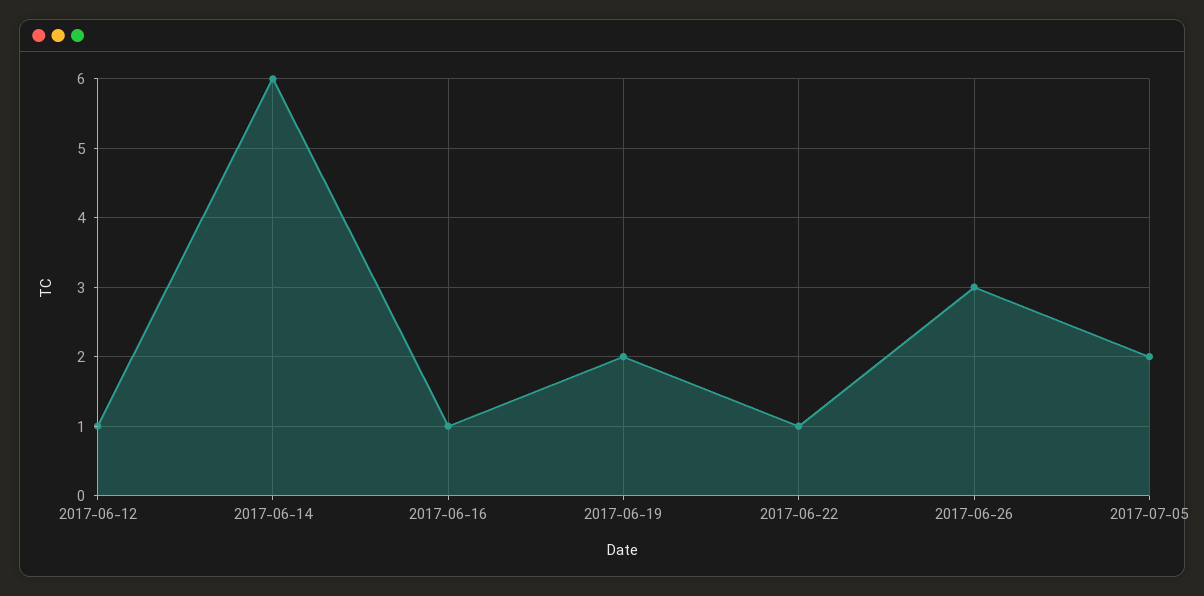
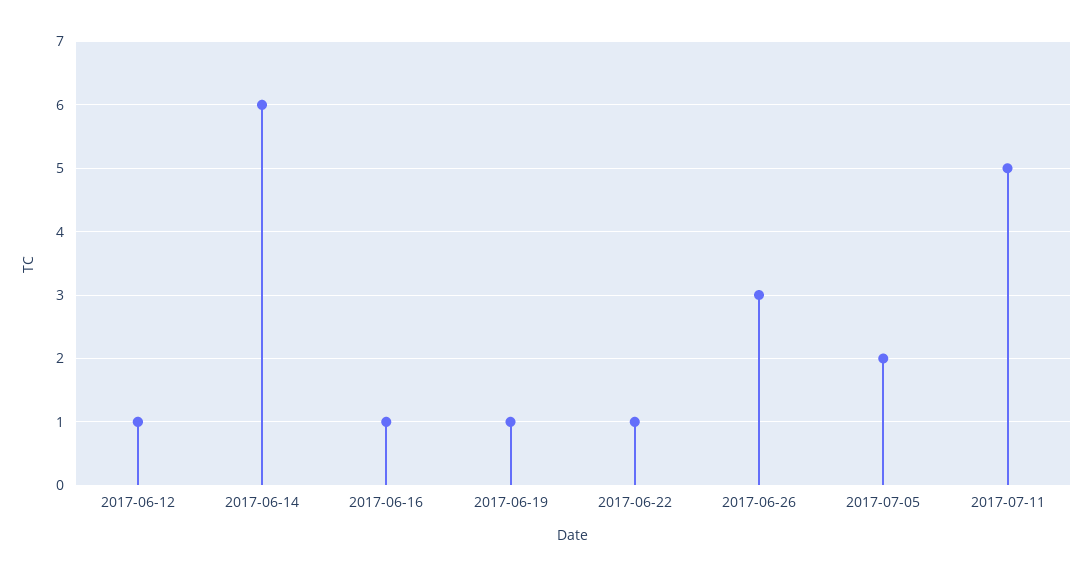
2017-06-19: 2 -> 1
2017-07-11: none -> 5

